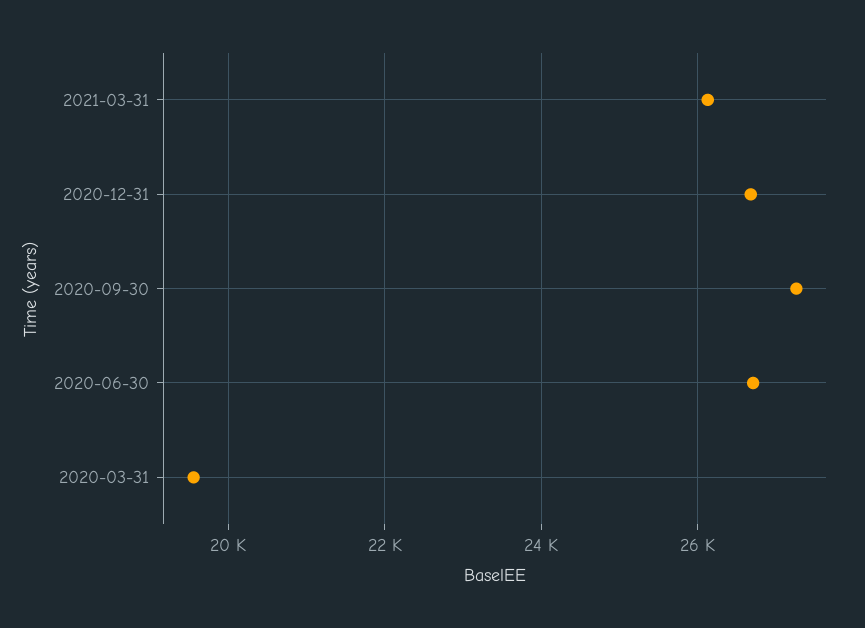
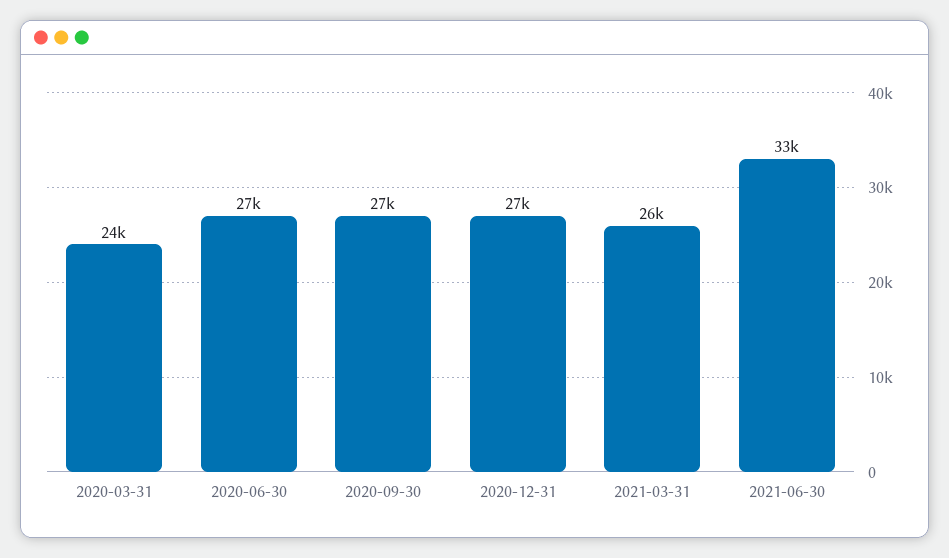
2020-03-31: 19600 -> 24000
2021-06-30: none -> 33000

